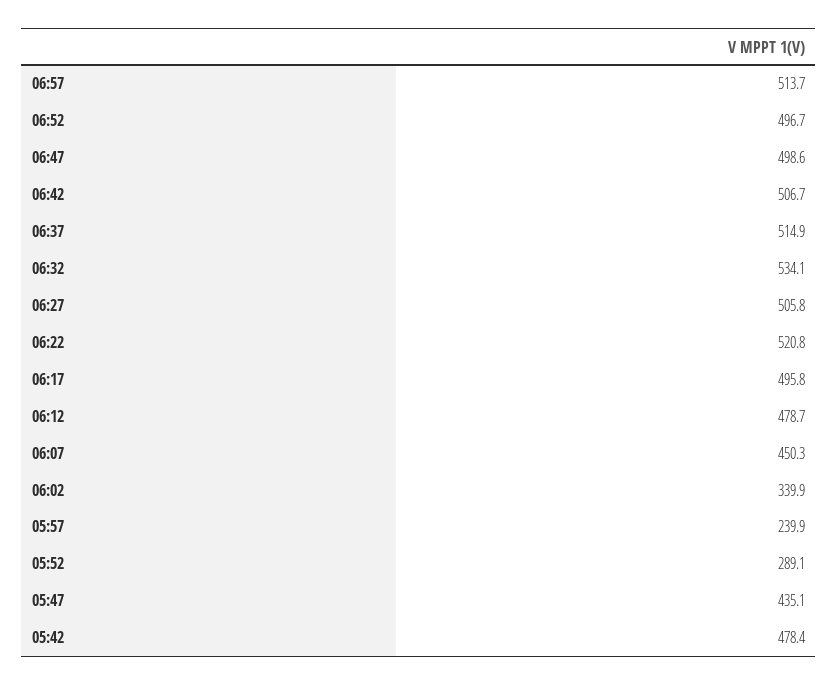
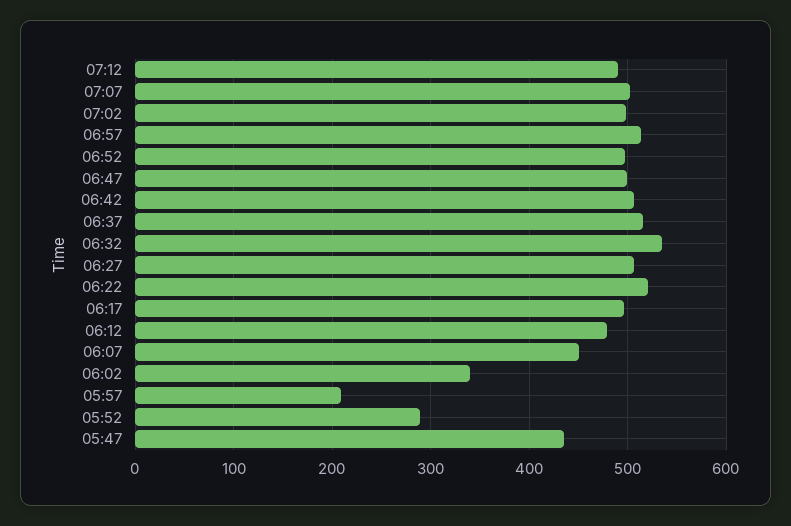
05:57: 239.9 -> 210
05:42: 478.4 -> none
07:12: none -> 490
07:07: none -> 500
07:02: none -> 500

